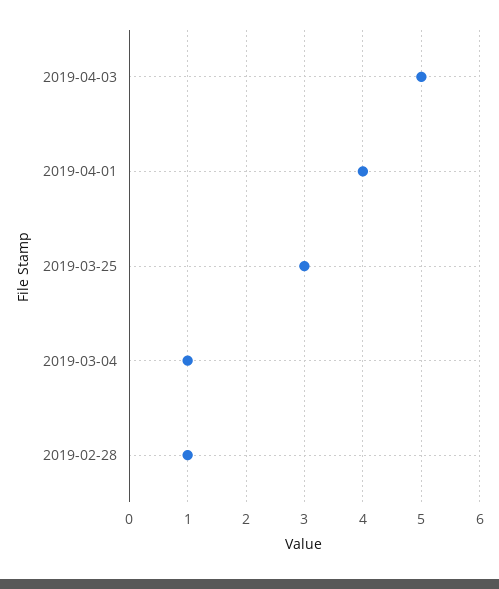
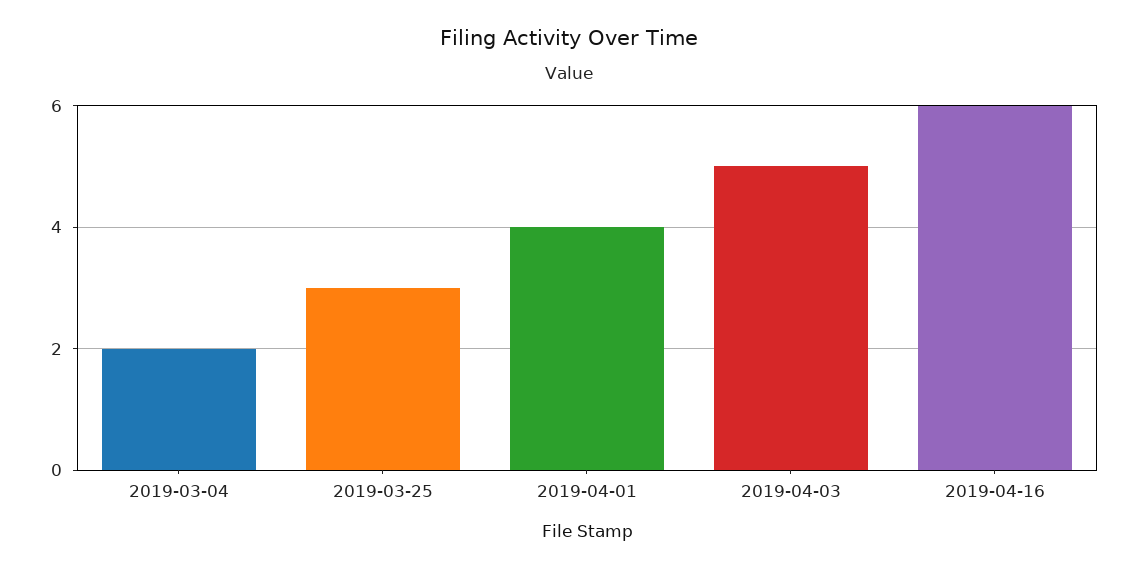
2019-03-04: 1 -> 2
2019-02-28: 1 -> none
2019-04-16: none -> 6

